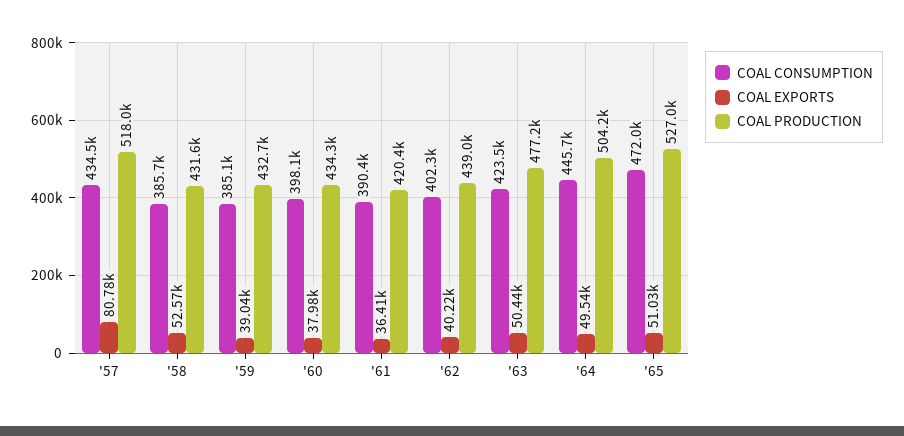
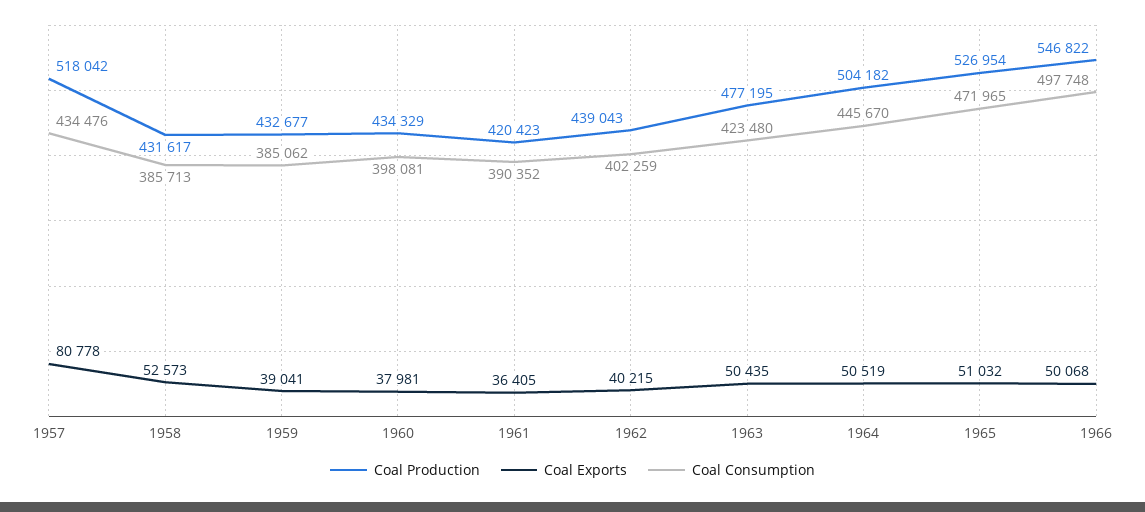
COAL EXPORTS, '64: 49540 -> 50519
COAL PRODUCTION, 1966: none -> 546822
COAL EXPORTS, 1966: none -> 50068
COAL CONSUMPTION, 1966: none -> 497748

